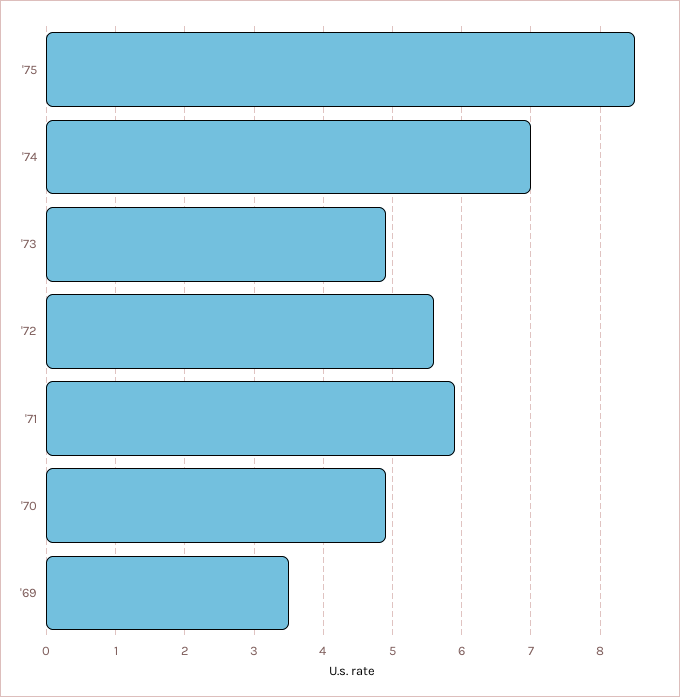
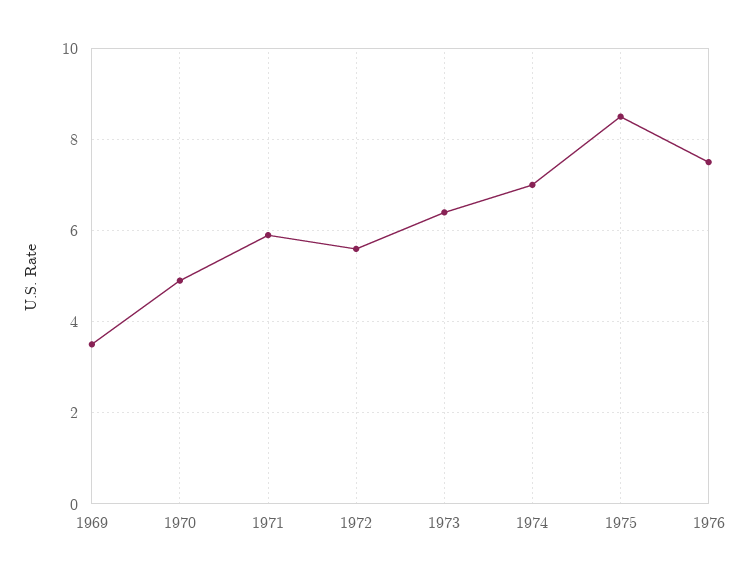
'73: 4.9 -> 6.5
1976: none -> 7.5

